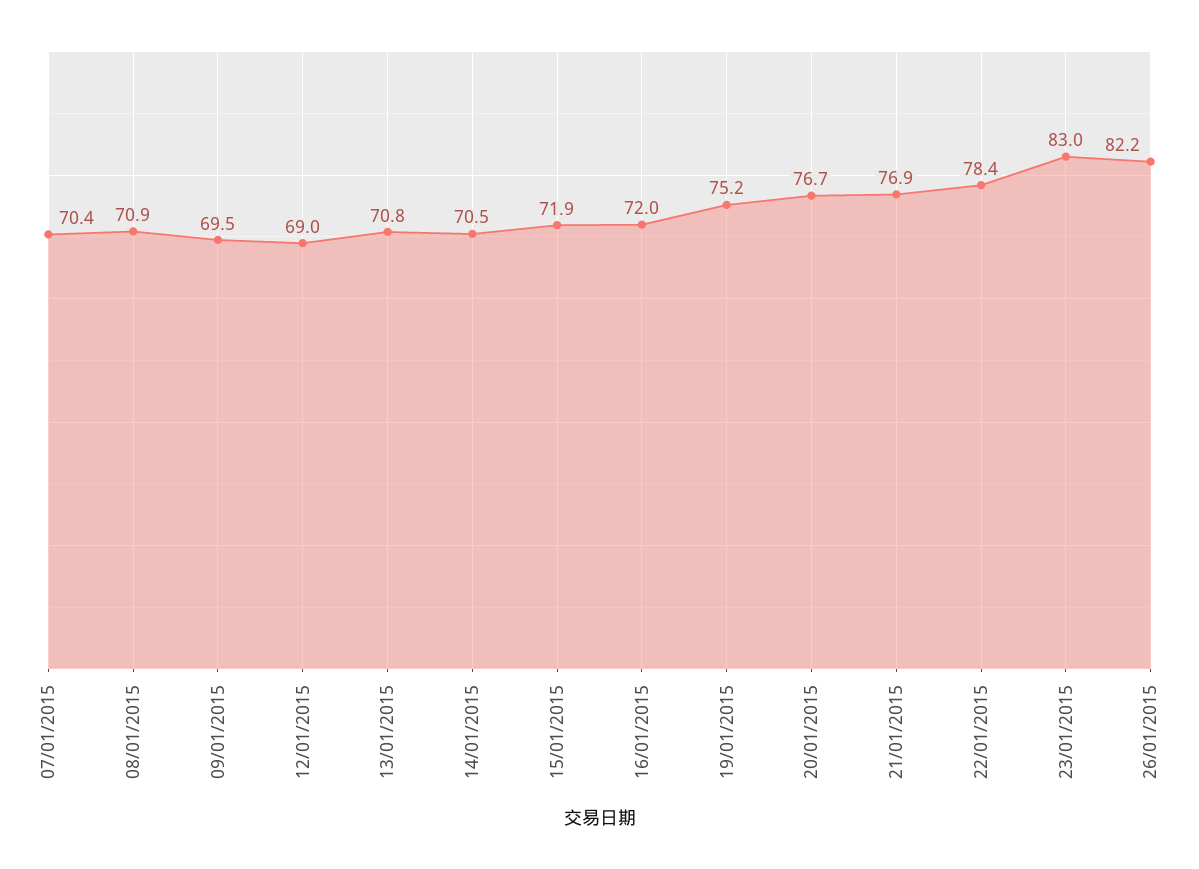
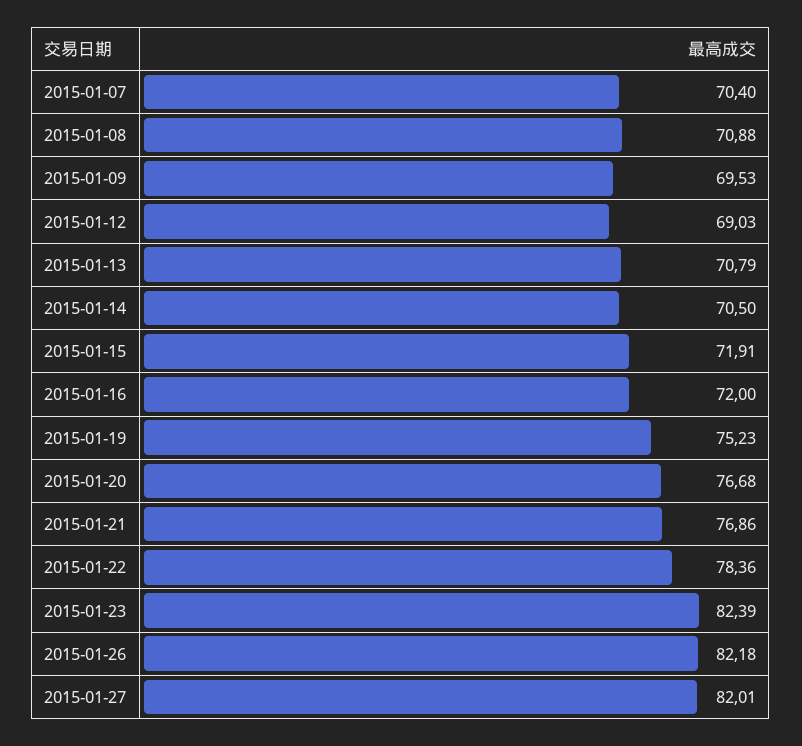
23/01/2015: 83 -> 82.39
2015-01-27: none -> 82.01

